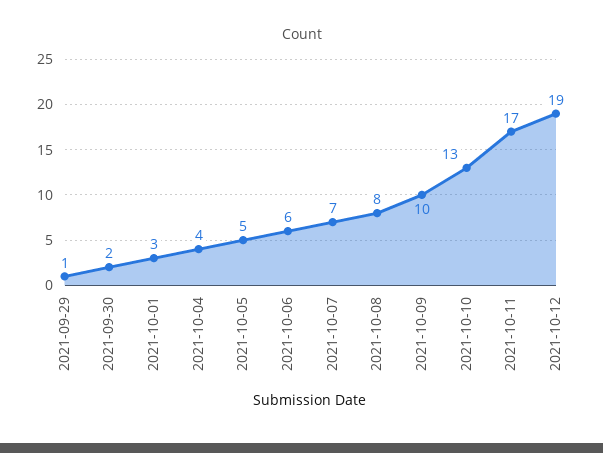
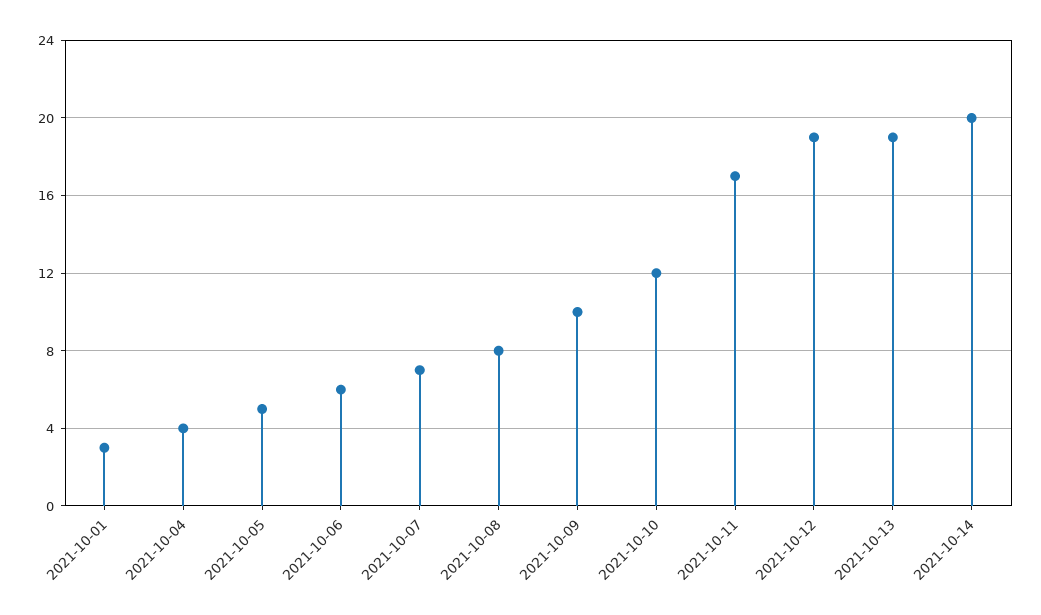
2021-09-29: 1 -> none
2021-09-30: 2 -> none
2021-10-10: 13 -> 12
2021-10-13: none -> 19
2021-10-14: none -> 20

